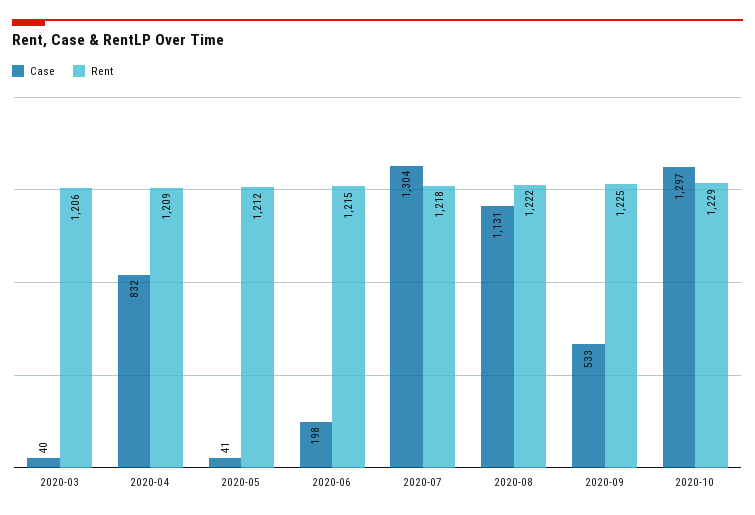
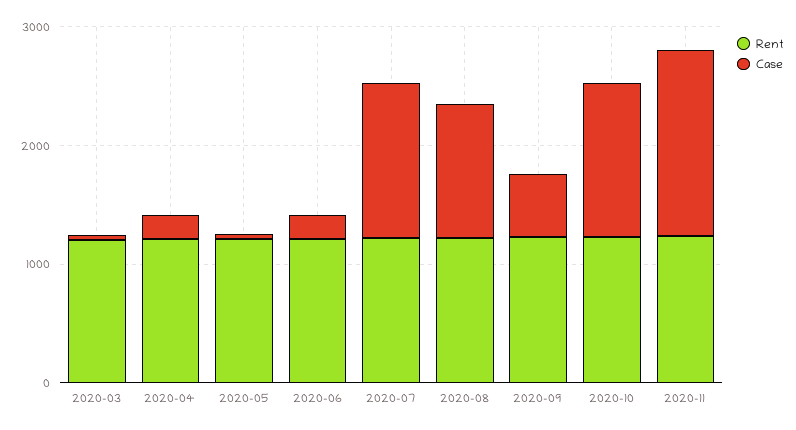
Case, 2020-04: 832 -> 200
Rent, 2020-11: none -> 1200
Case, 2020-11: none -> 1600

